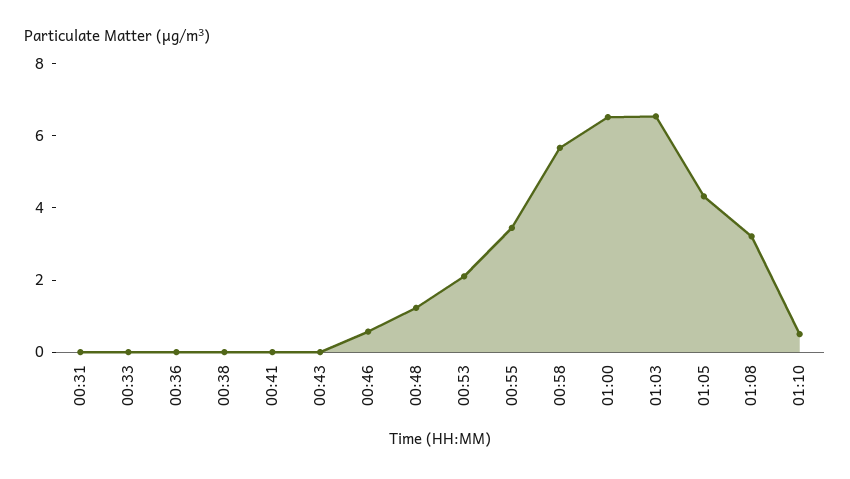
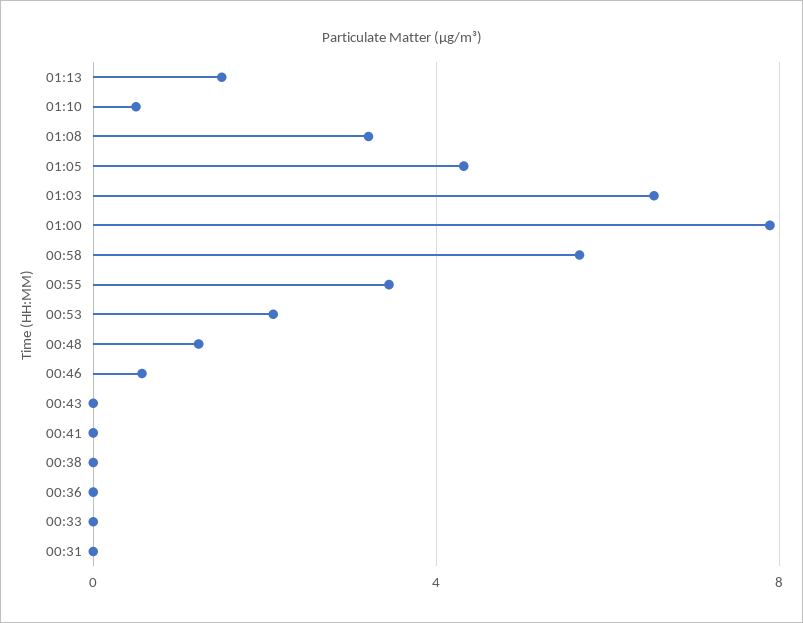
01:00: 6.5 -> 8
01:13: none -> 1.5

